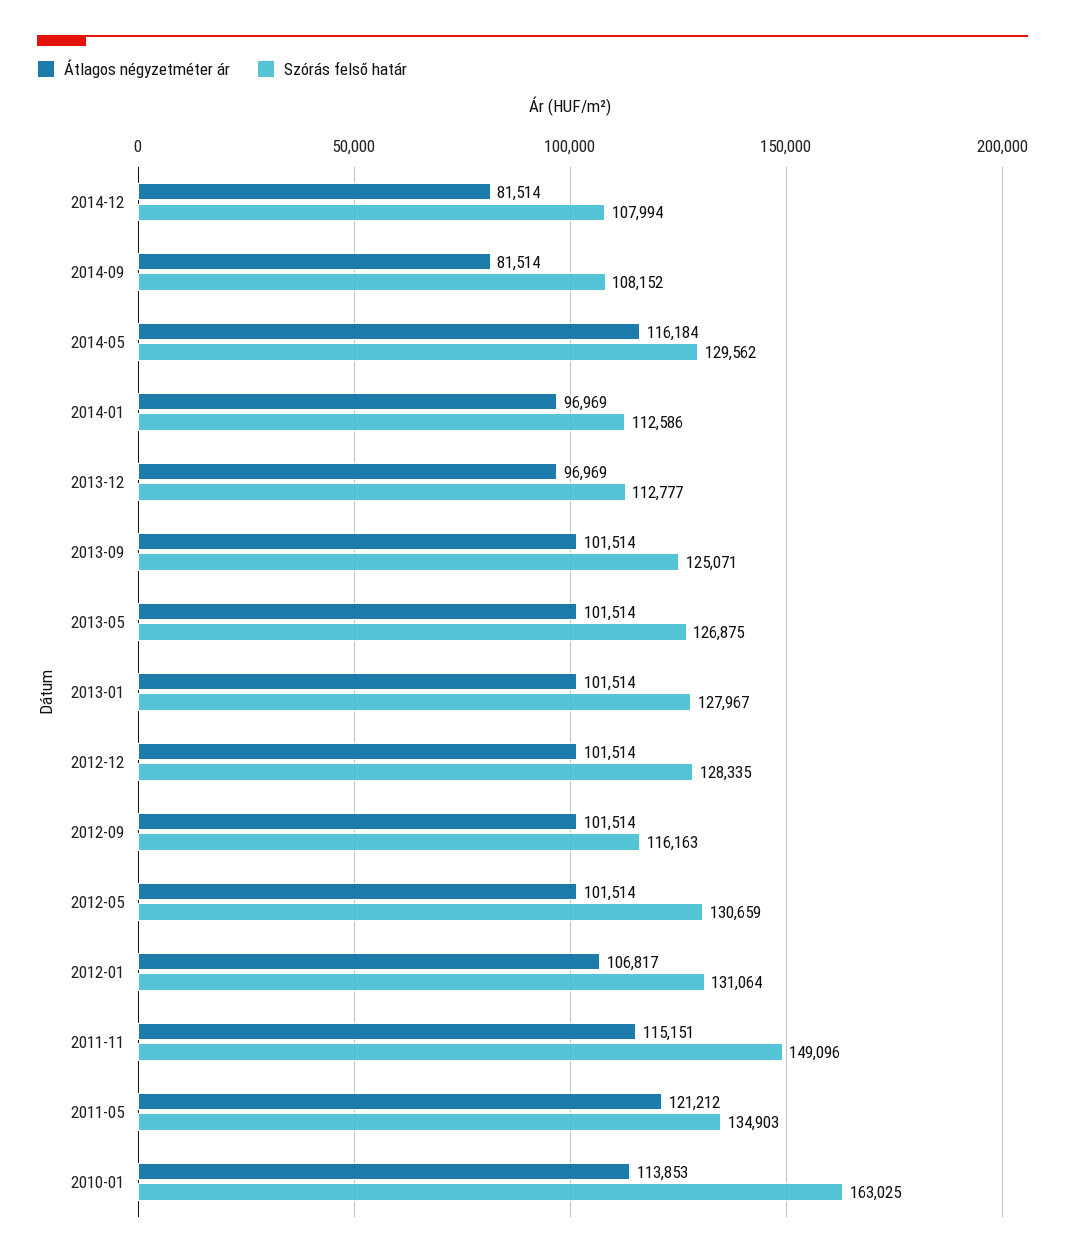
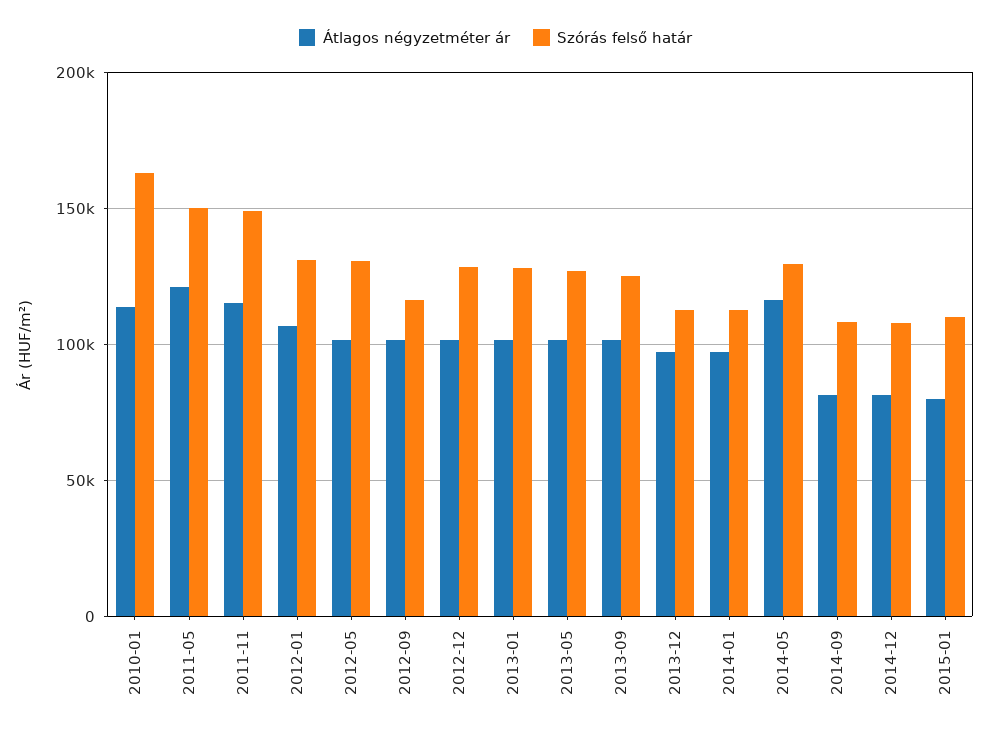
Szórás felső határ, 2011-05: 134903 -> 150000
Átlagos négyzetméter ár, 2015-01: none -> 80000
Szórás felső határ, 2015-01: none -> 110000

